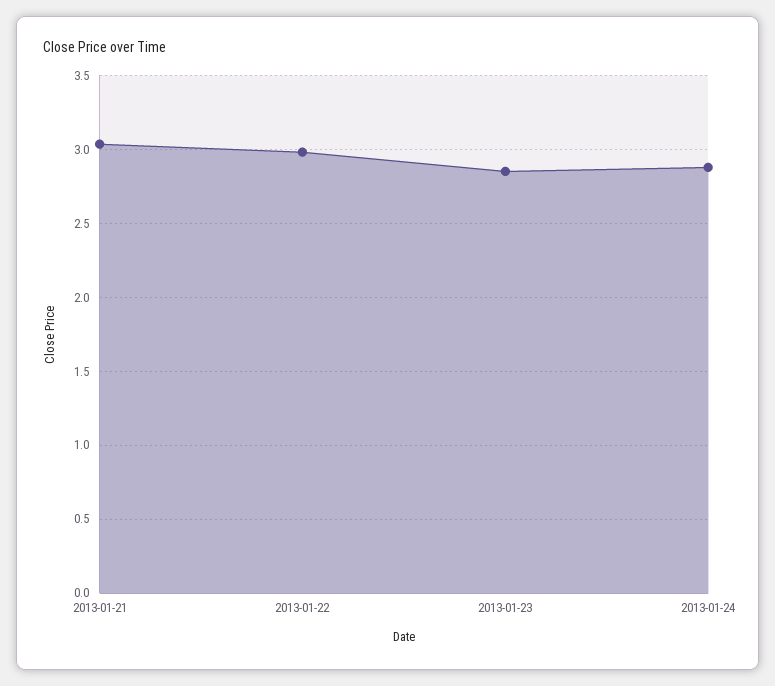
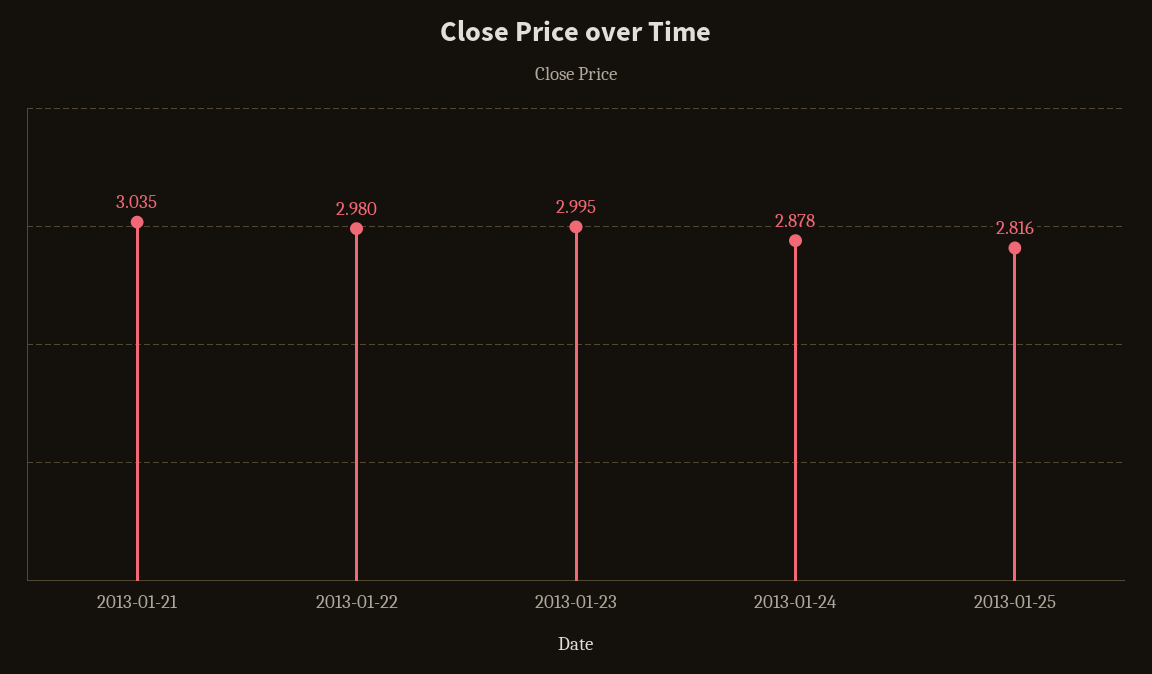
2013-01-23: 2.85 -> 2.995
2013-01-25: none -> 2.816

